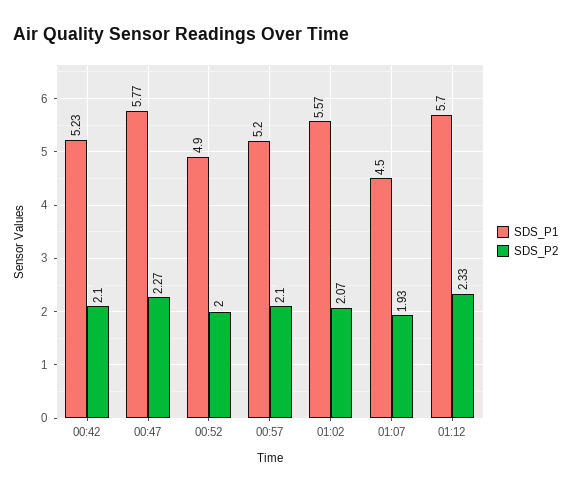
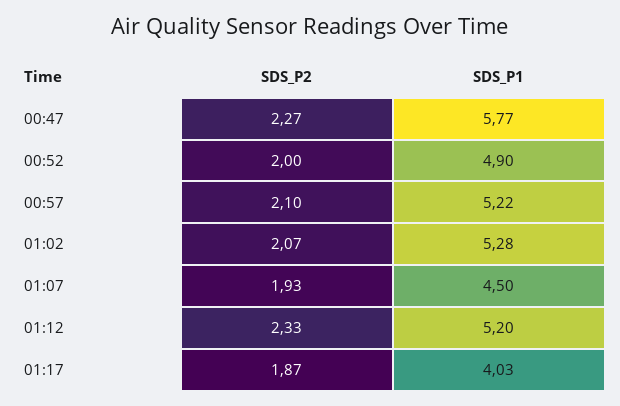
SDS_P1, 00:42: 5.23 -> none
SDS_P2, 00:42: 2.1 -> none
SDS_P1, 00:57: 5.2 -> 5.22
SDS_P1, 01:02: 5.57 -> 5.28
SDS_P1, 01:12: 5.7 -> 5.2
SDS_P2, 01:17: none -> 1.87
SDS_P1, 01:17: none -> 4.03

